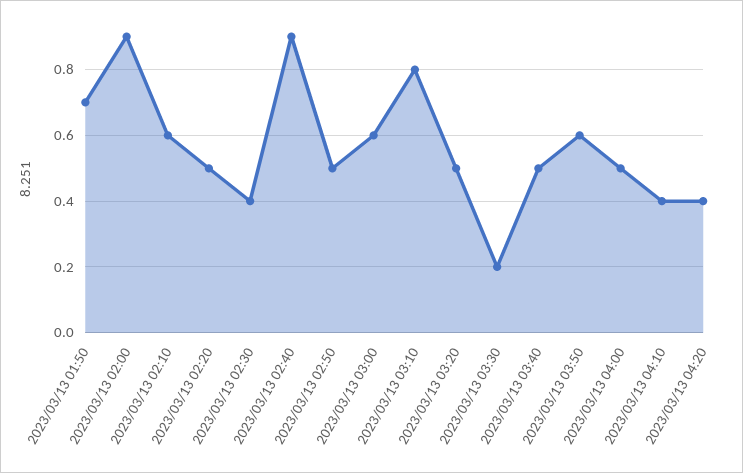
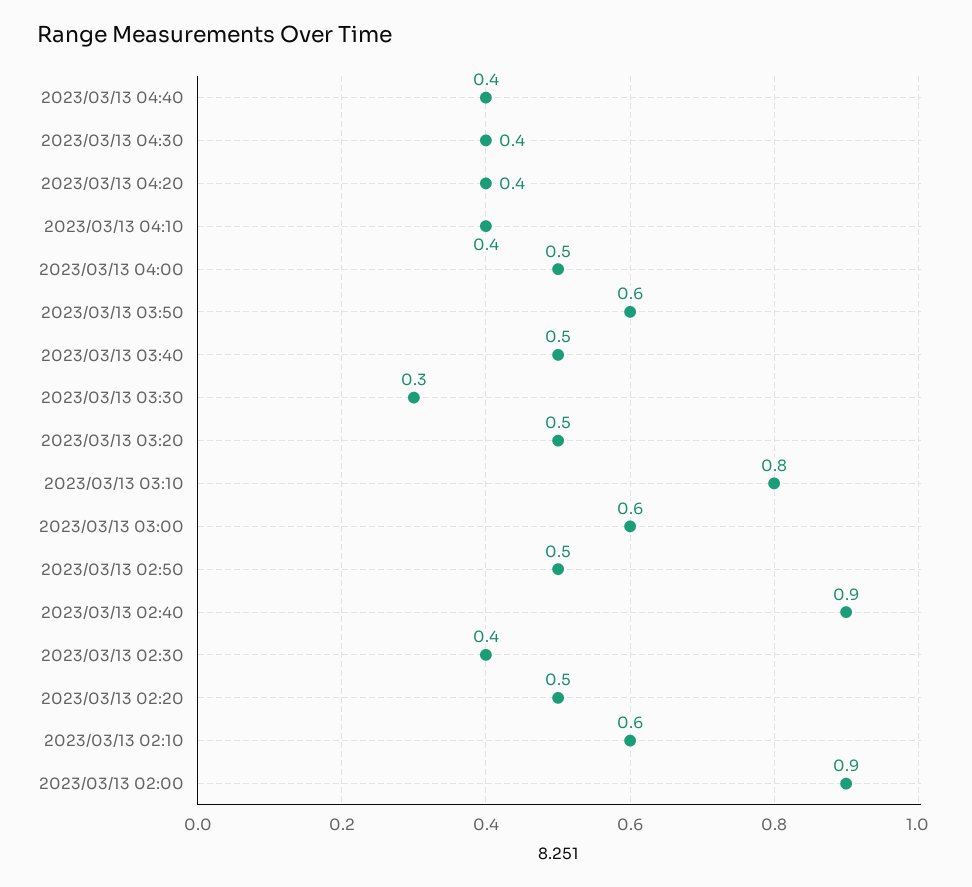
2023/03/13 01:50: 0.7 -> none
2023/03/13 03:30: 0.2 -> 0.3
2023/03/13 04:40: none -> 0.4
2023/03/13 04:30: none -> 0.4

